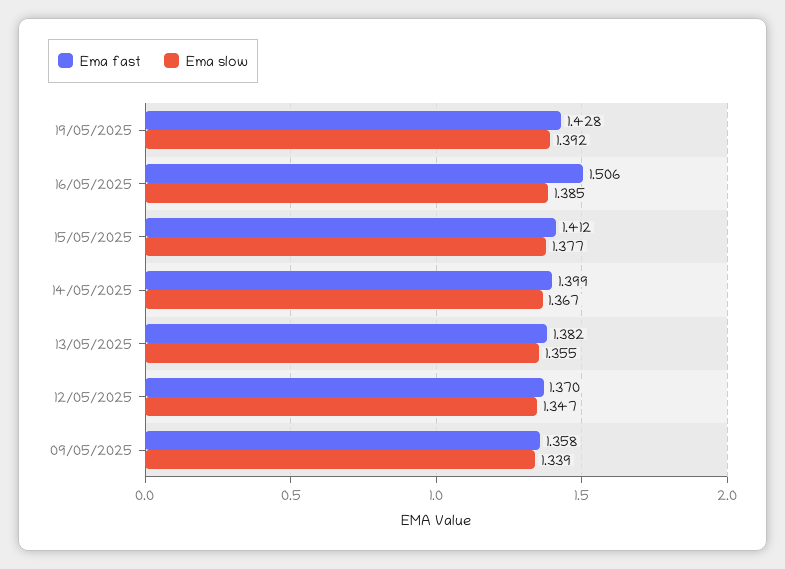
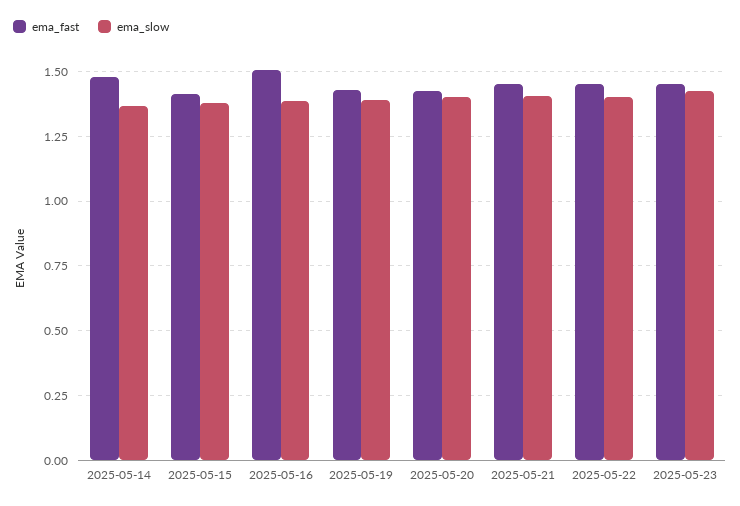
Ema fast, 14/05/2025: 1.399 -> 1.475
Ema fast, 13/05/2025: 1.382 -> none
Ema slow, 13/05/2025: 1.355 -> none
Ema fast, 12/05/2025: 1.37 -> none
Ema slow, 12/05/2025: 1.347 -> none
Ema fast, 09/05/2025: 1.358 -> none
Ema slow, 09/05/2025: 1.339 -> none
Ema fast, 2025-05-20: none -> 1.425
Ema slow, 2025-05-20: none -> 1.4
Ema fast, 2025-05-21: none -> 1.45
Ema slow, 2025-05-21: none -> 1.4
Ema fast, 2025-05-22: none -> 1.45
Ema slow, 2025-05-22: none -> 1.4
Ema fast, 2025-05-23: none -> 1.45
Ema slow, 2025-05-23: none -> 1.425

